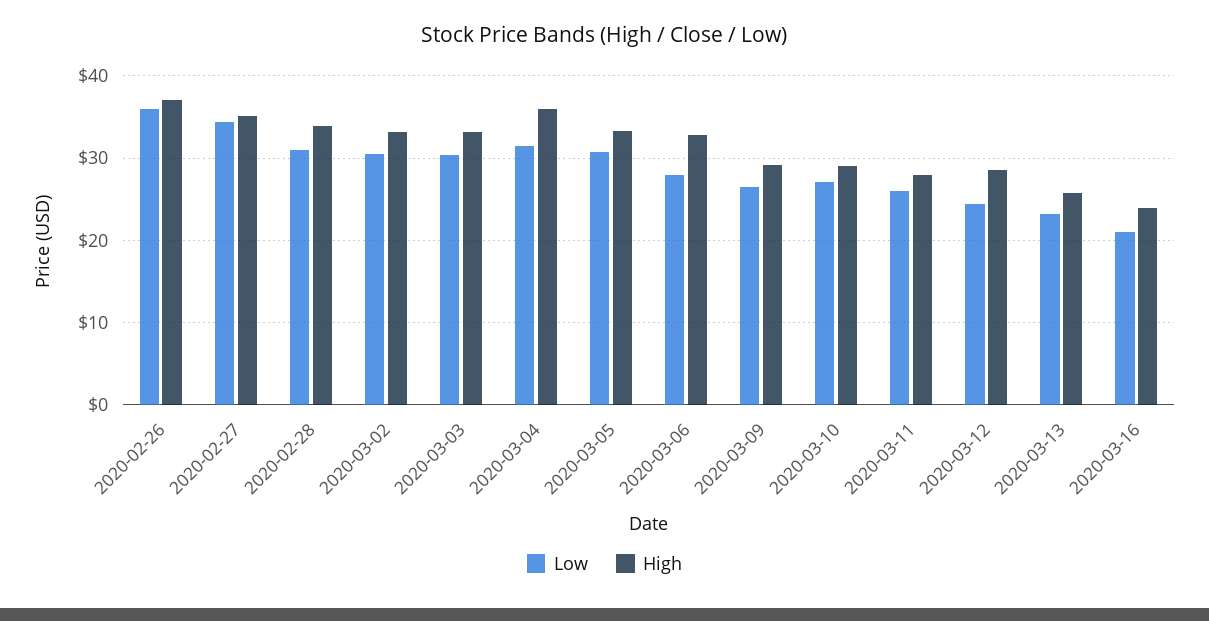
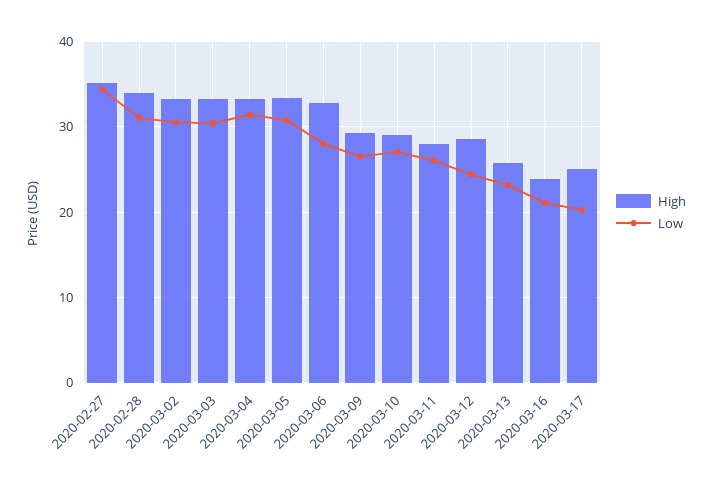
Low, 2020-02-26: 36 -> none
High, 2020-02-26: 37 -> none
High, 2020-03-04: 36 -> 33
High, 2020-03-17: none -> 25
Low, 2020-03-17: none -> 20

